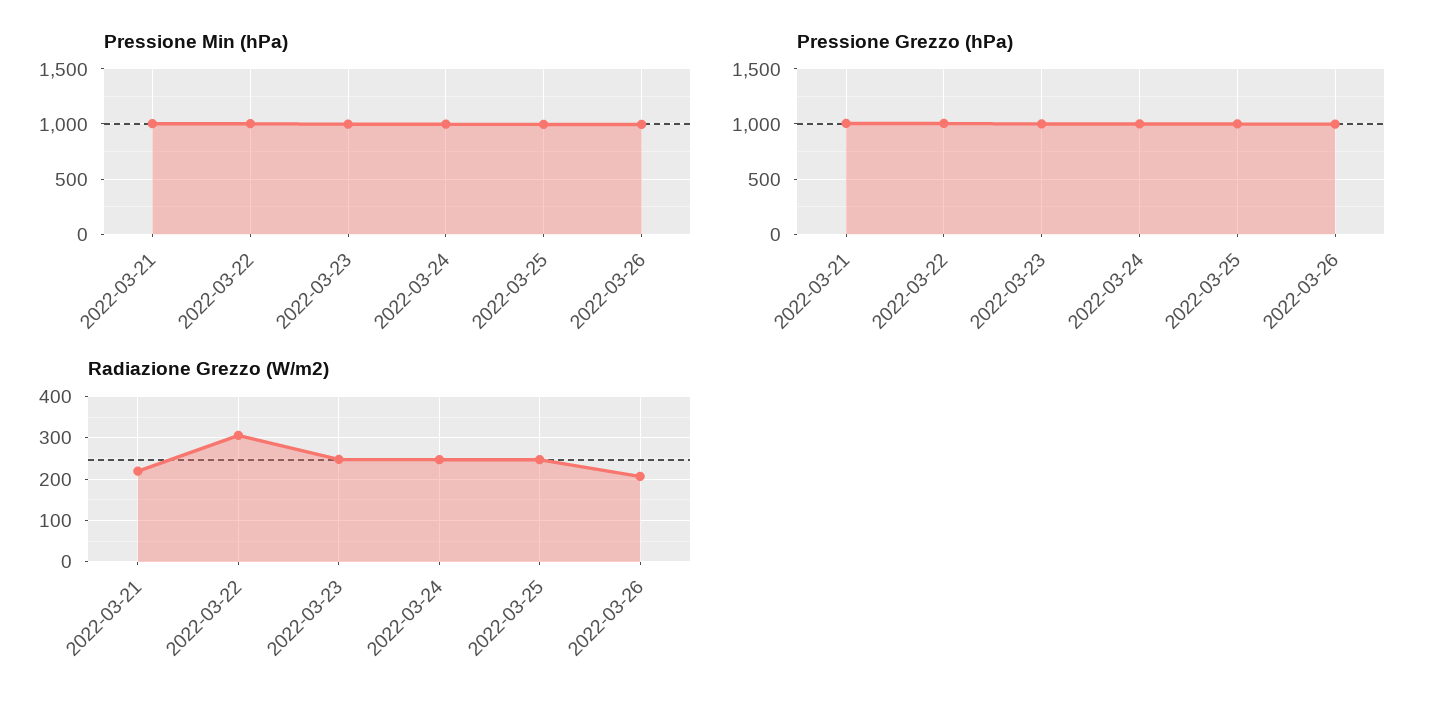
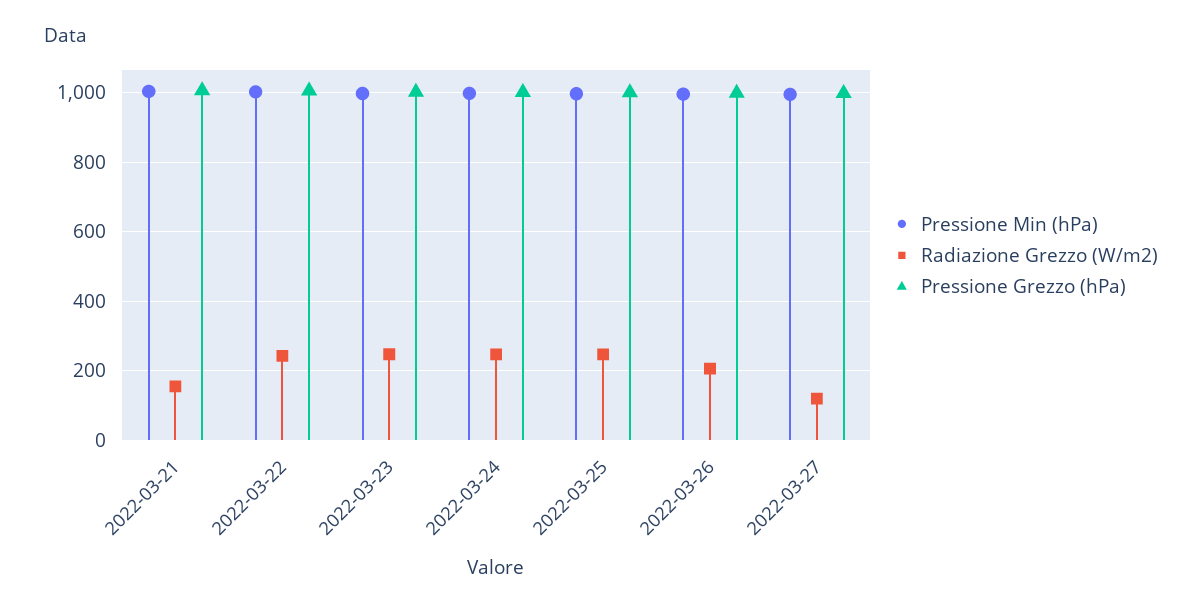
Radiazione Grezzo (W/m2), 2022-03-21: 220 -> 160
Radiazione Grezzo (W/m2), 2022-03-22: 300 -> 240
Pressione Min (hPa), 2022-03-27: none -> 1000
Radiazione Grezzo (W/m2), 2022-03-27: none -> 120
Pressione Grezzo (hPa), 2022-03-27: none -> 1000

